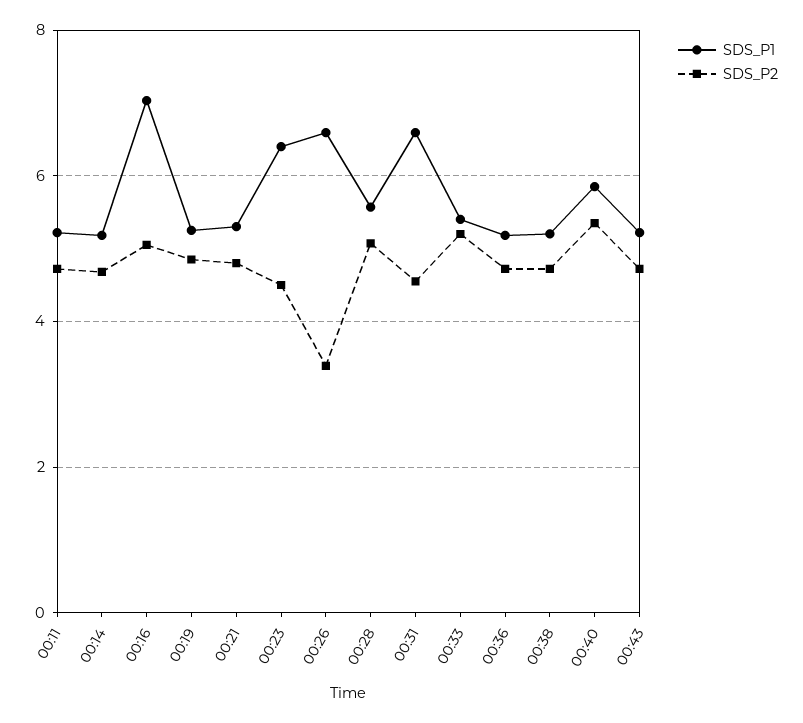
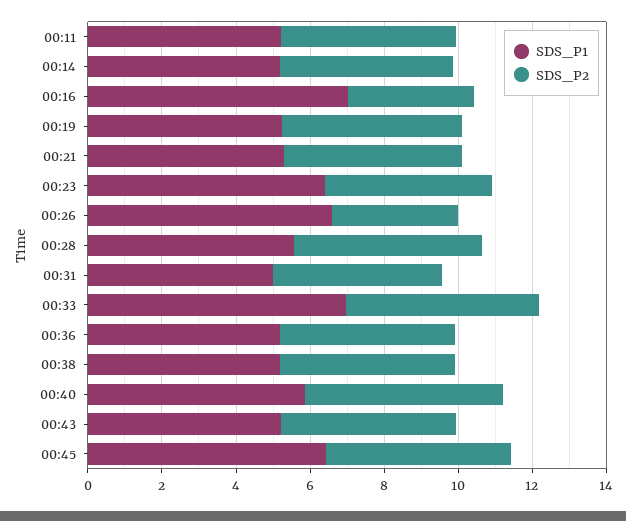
SDS_P2, 00:16: 5 -> 3.5
SDS_P1, 00:31: 6.6 -> 5
SDS_P1, 00:33: 5.4 -> 7
SDS_P1, 00:45: none -> 6.5
SDS_P2, 00:45: none -> 5

